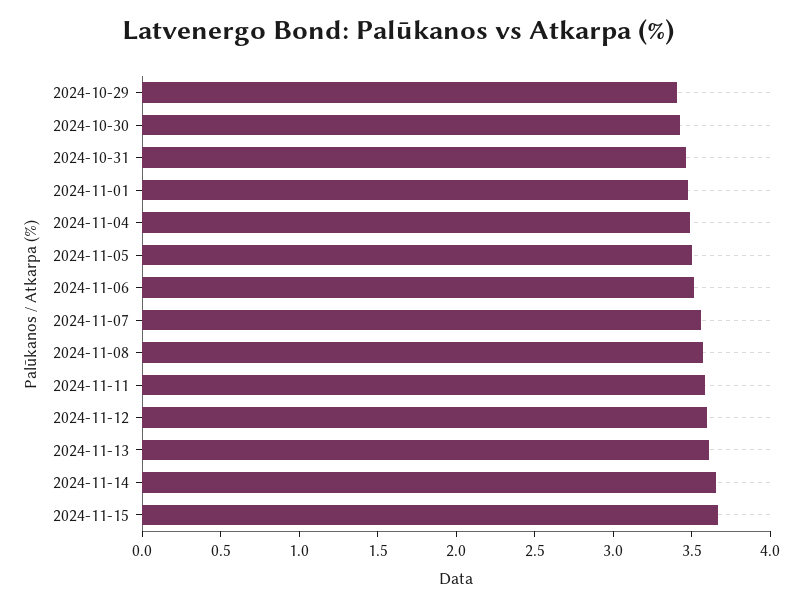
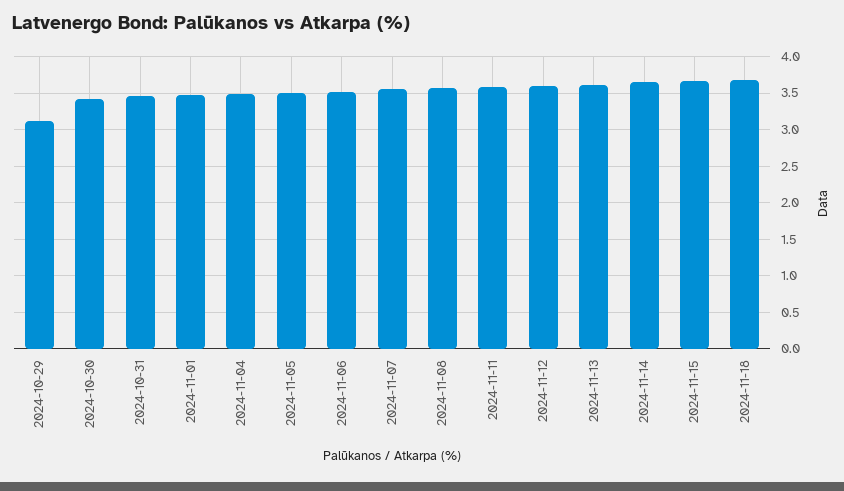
2024-10-29: 3.4 -> 3.1
2024-11-18: none -> 3.7

